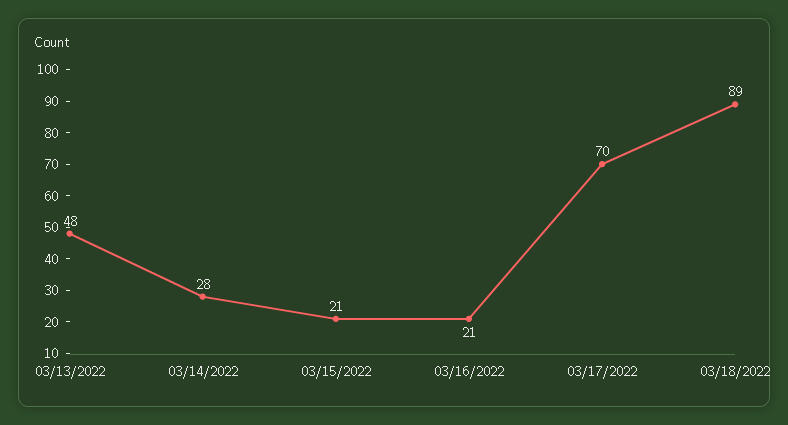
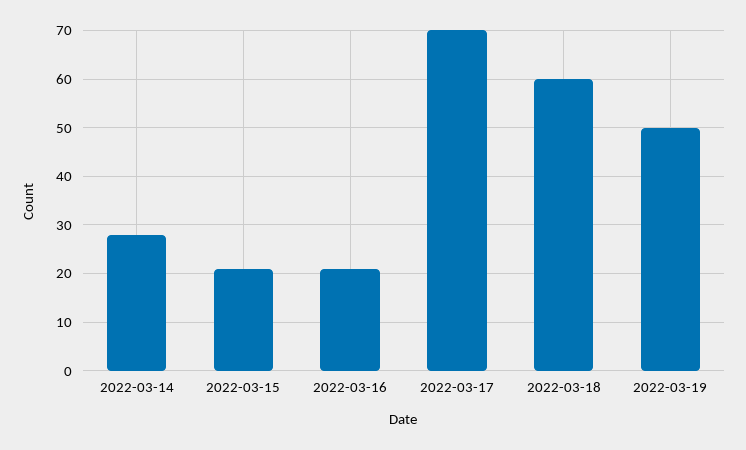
03/13/2022: 48 -> none
03/18/2022: 89 -> 60
2022-03-19: none -> 50

